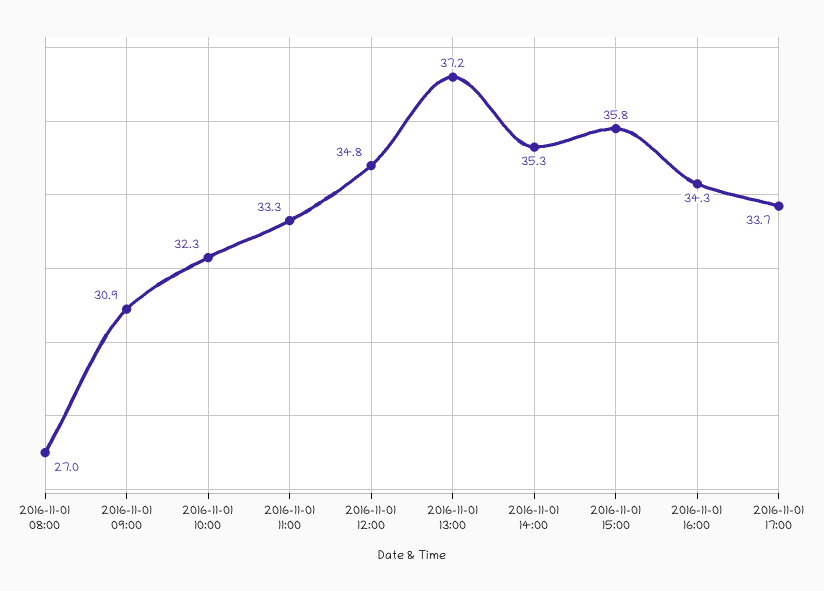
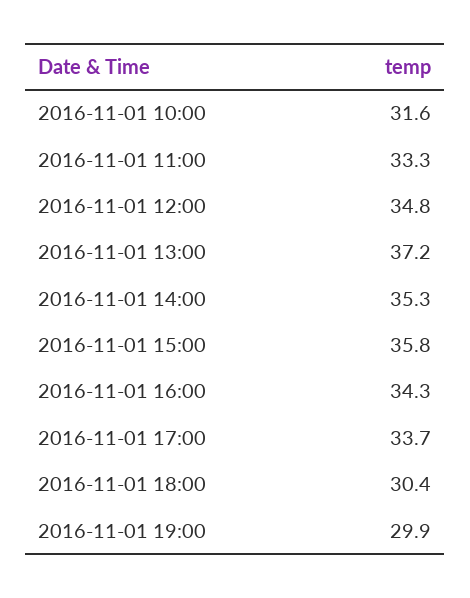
2016-11-01 08:00: 27 -> none
2016-11-01 09:00: 30.9 -> none
2016-11-01 10:00: 32.3 -> 31.6
2016-11-01 18:00: none -> 30.4
2016-11-01 19:00: none -> 29.9

